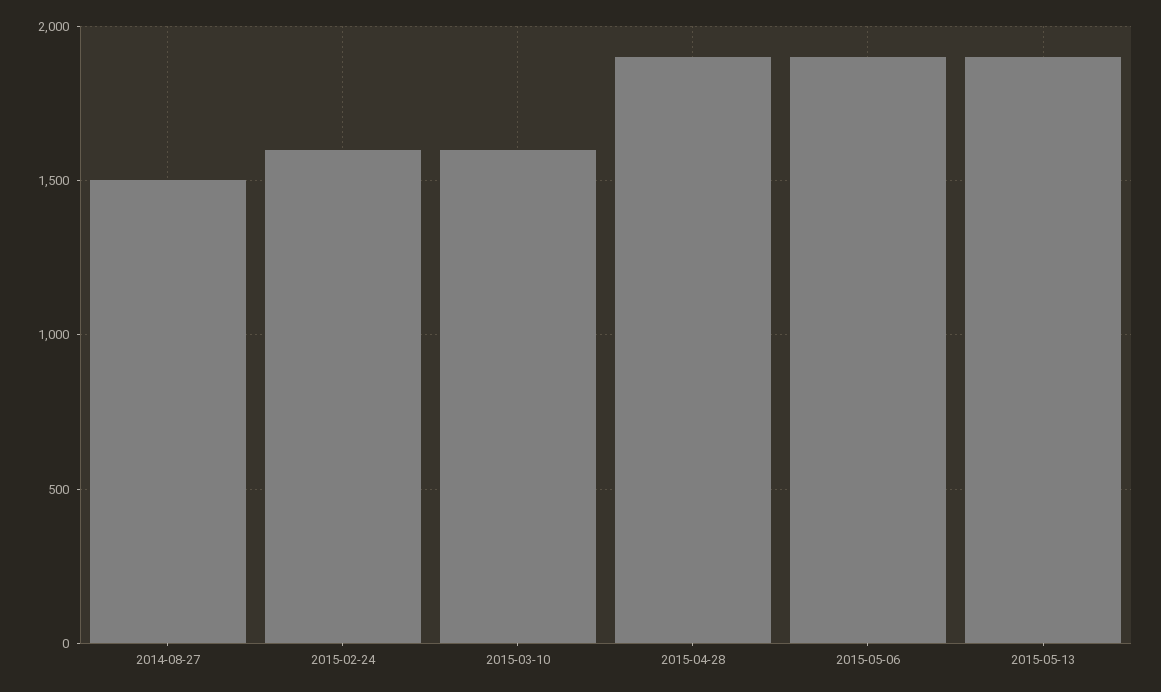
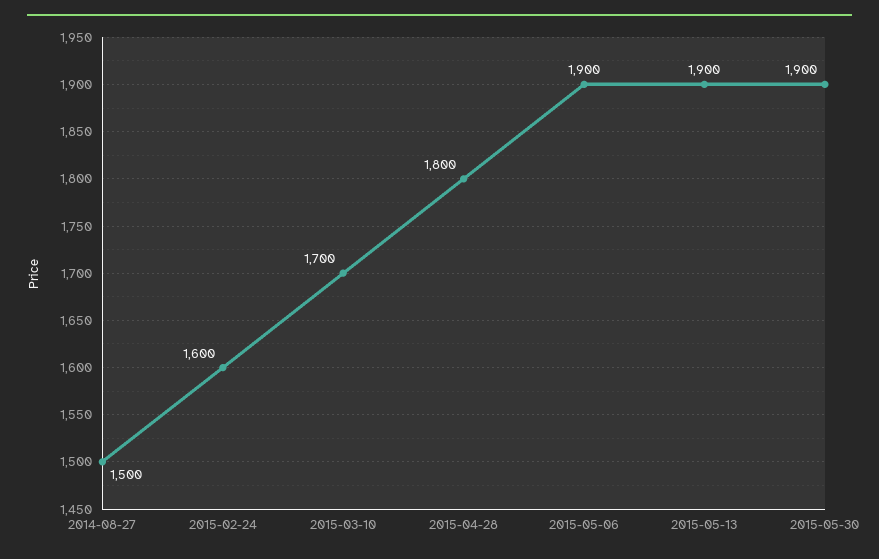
2015-03-10: 1600 -> 1700
2015-04-28: 1900 -> 1800
2015-05-30: none -> 1900

